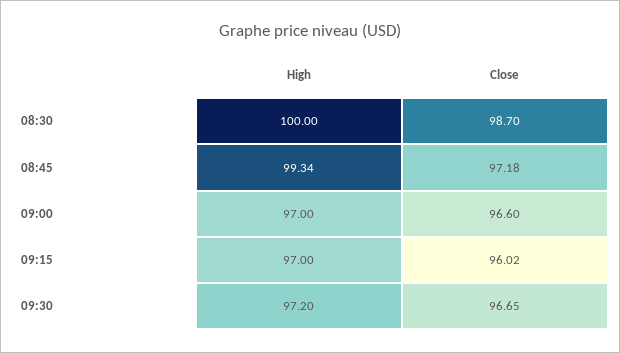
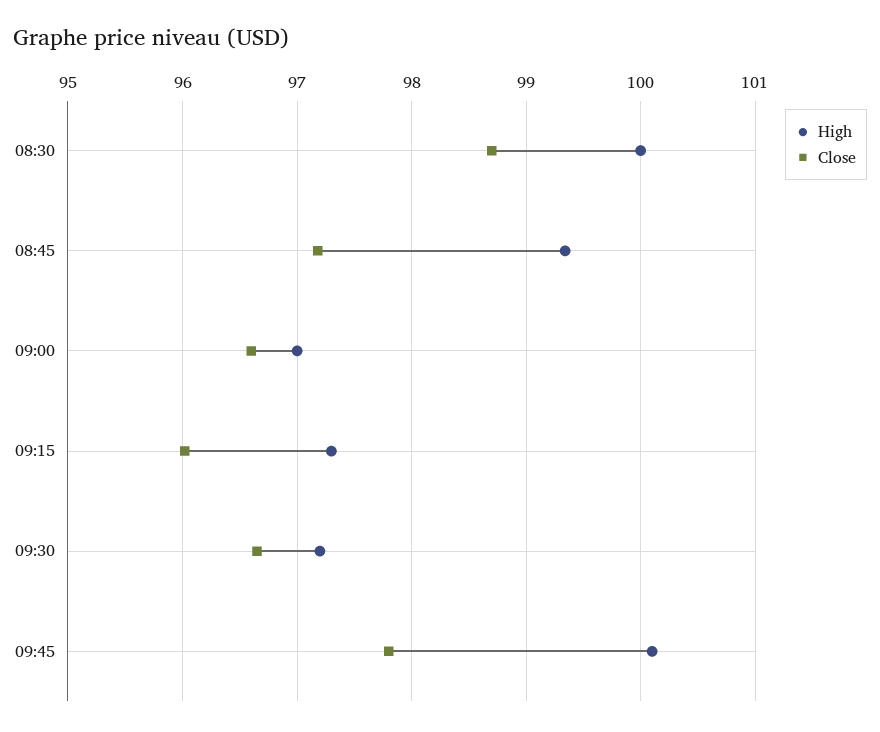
High, 09:15: 97 -> 97.3
High, 09:45: none -> 100.1
Close, 09:45: none -> 97.8

